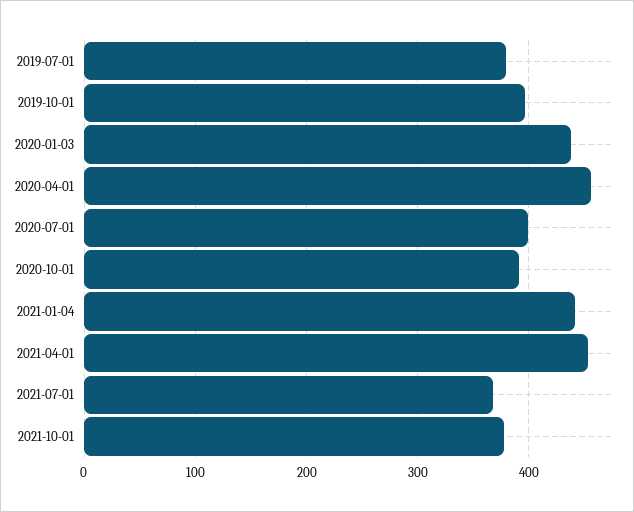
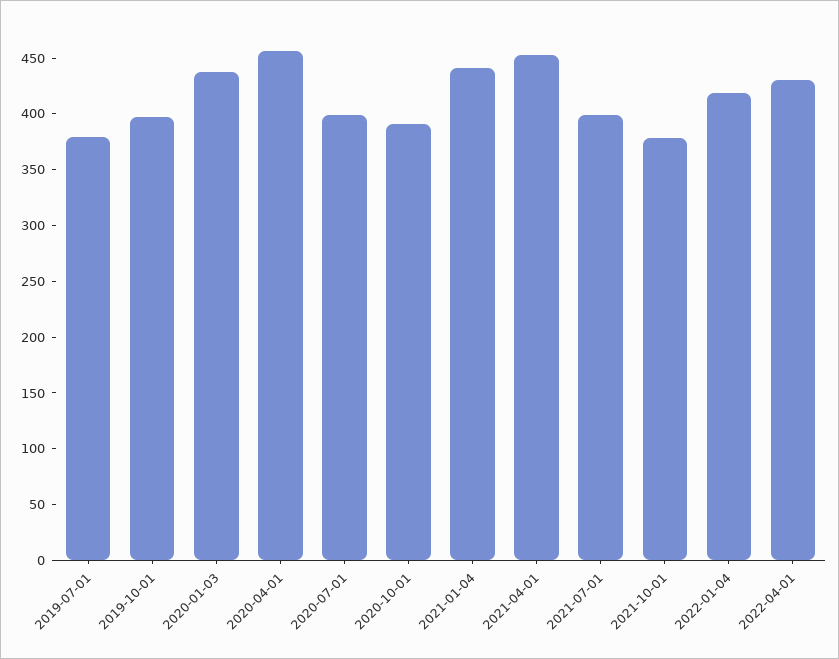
2021-07-01: 370 -> 400
2022-01-04: none -> 420
2022-04-01: none -> 430

